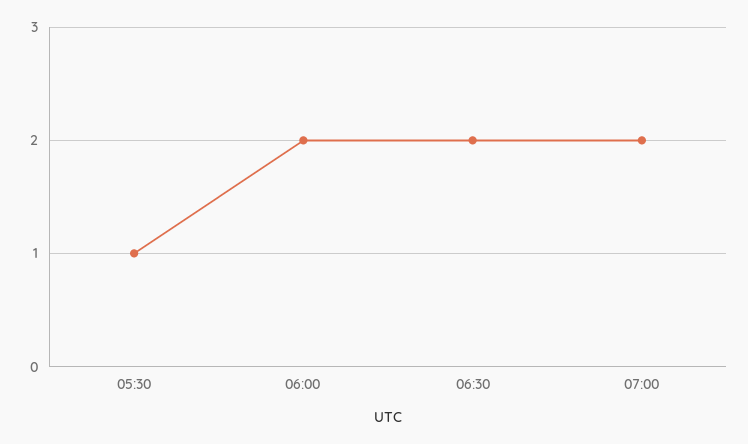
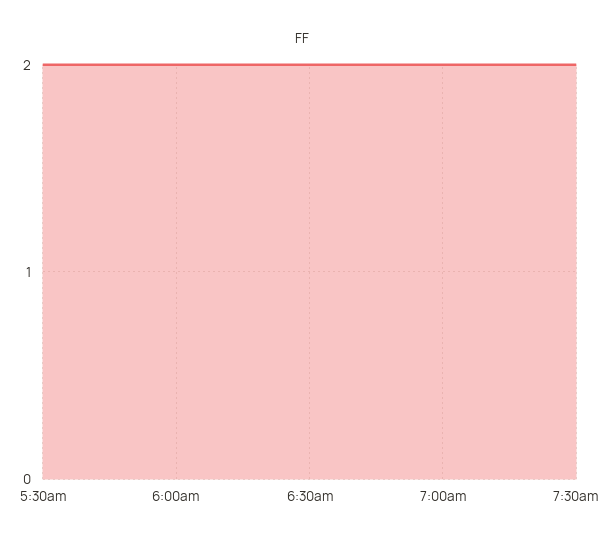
05:30: 1 -> 2
7:30am: none -> 2

